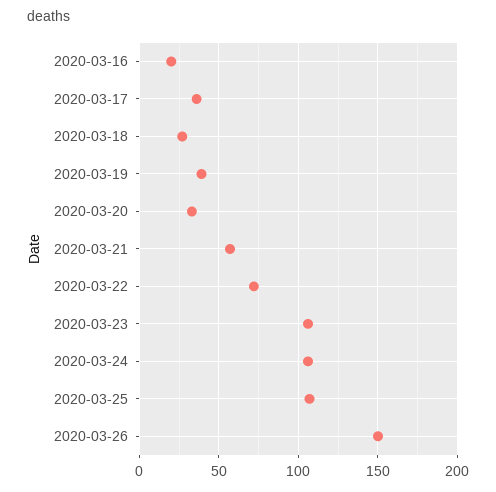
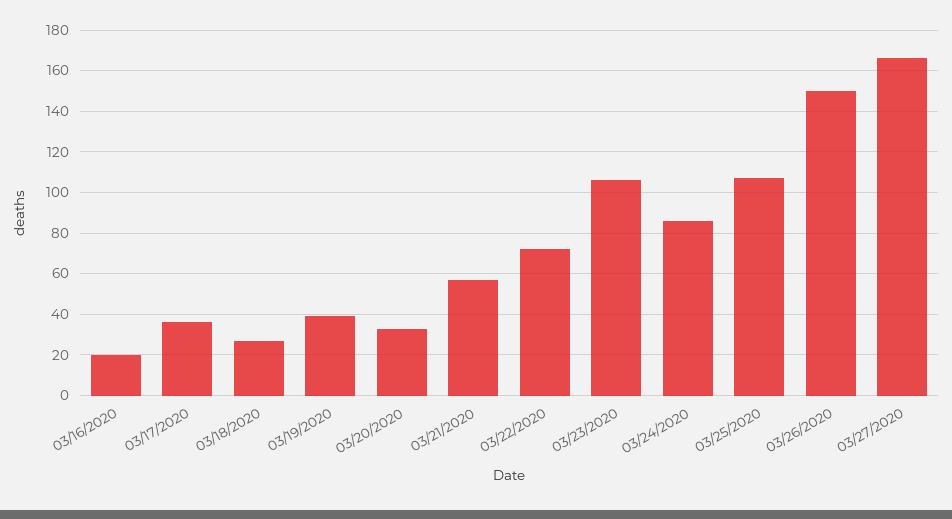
2020-03-24: 105 -> 85
03/27/2020: none -> 165

